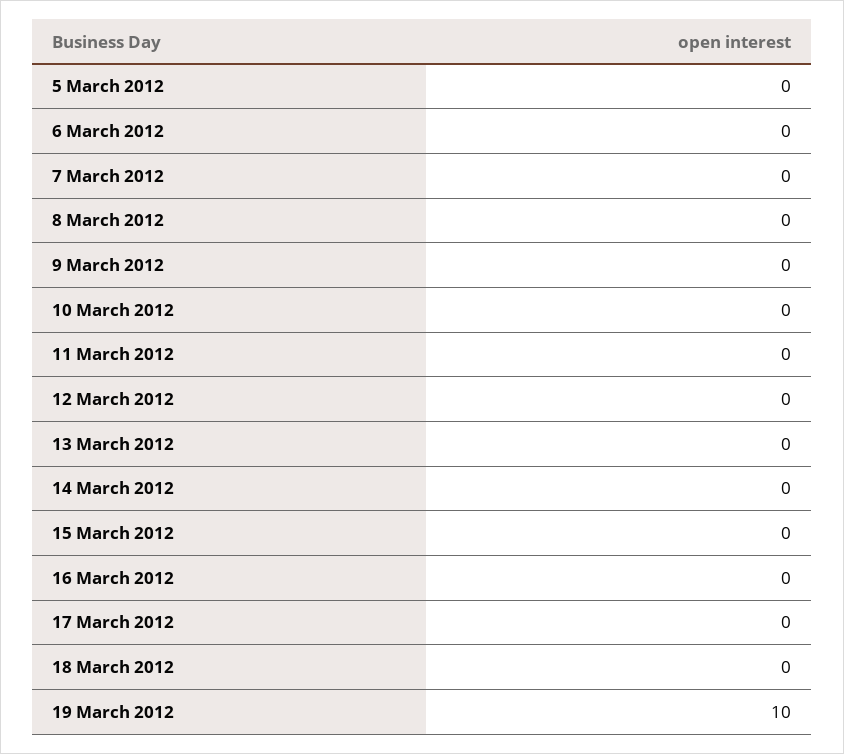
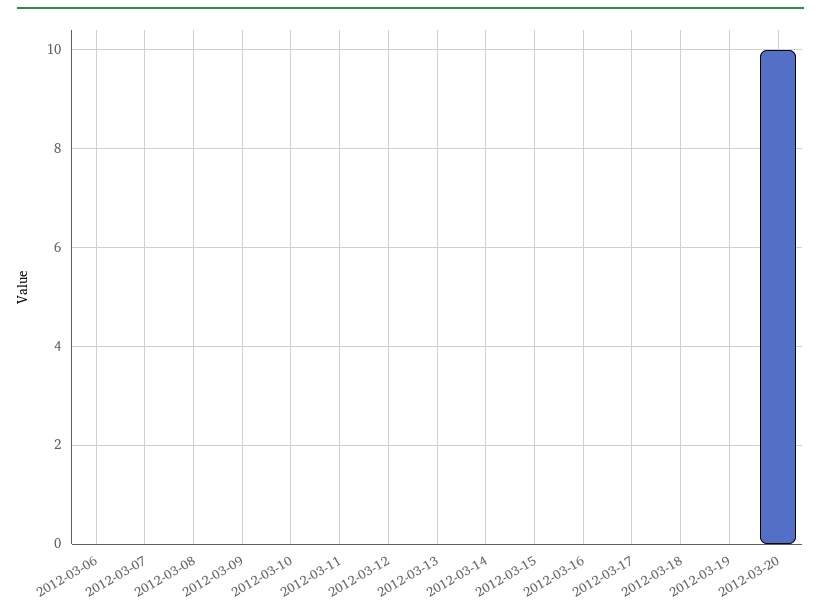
5 March 2012: 0 -> none
19 March 2012: 10 -> 0
2012-03-20: none -> 10

